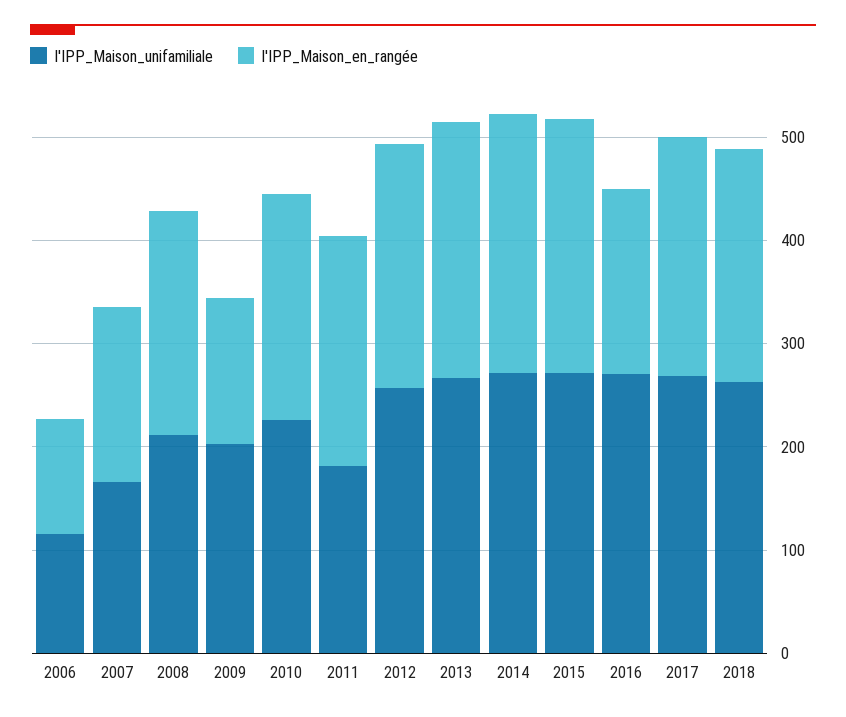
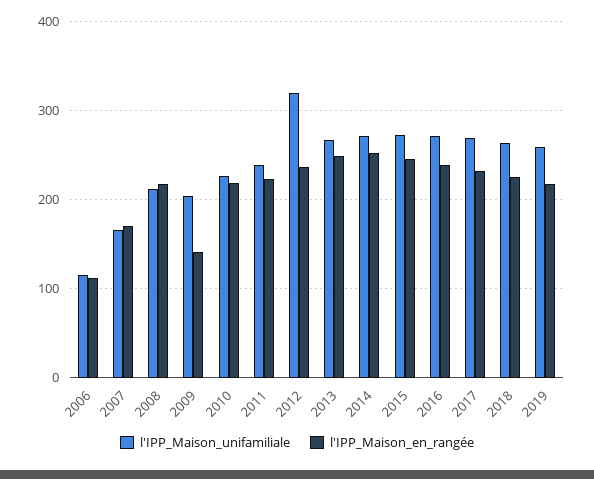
l'IPP_Maison_unifamiliale, 2011: 180 -> 240
l'IPP_Maison_unifamiliale, 2012: 260 -> 320
l'IPP_Maison_en_rangée, 2016: 180 -> 240
l'IPP_Maison_unifamiliale, 2019: none -> 260
l'IPP_Maison_en_rangée, 2019: none -> 220

